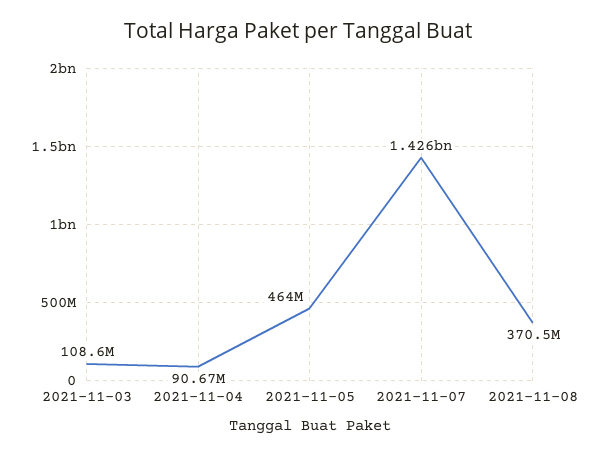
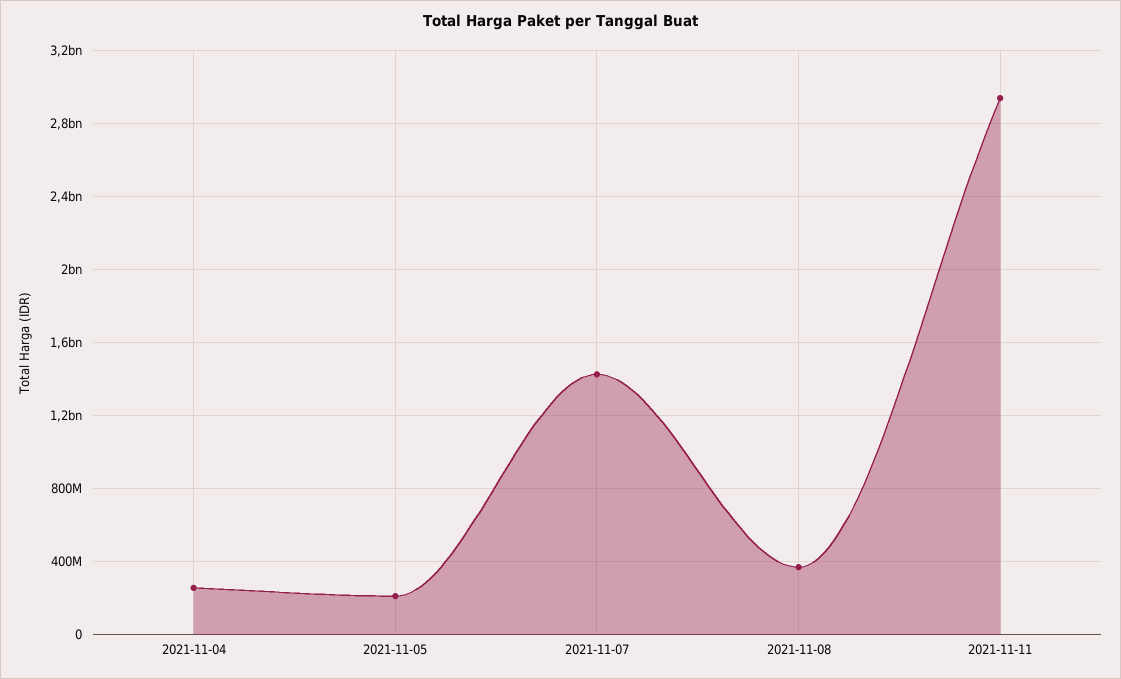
2021-11-03: 108600000 -> none
2021-11-04: 90670000 -> 250000000
2021-11-05: 464000000 -> 200000000
2021-11-11: none -> 2950000000

